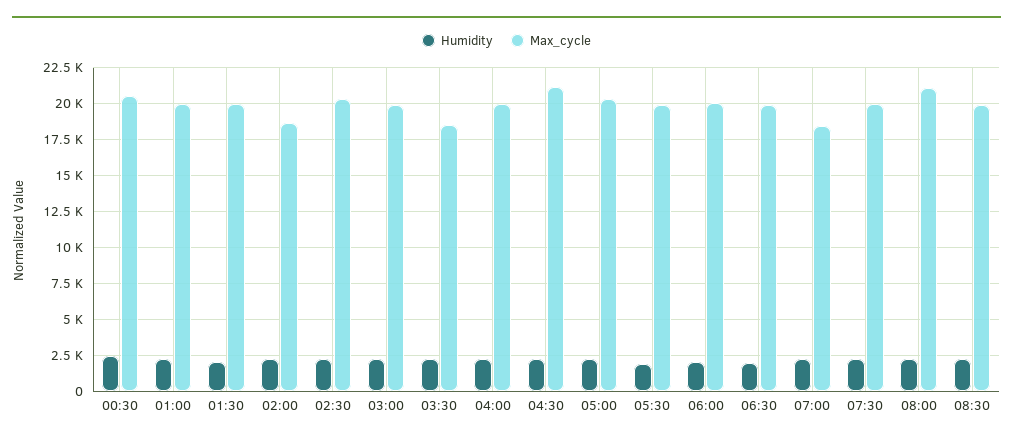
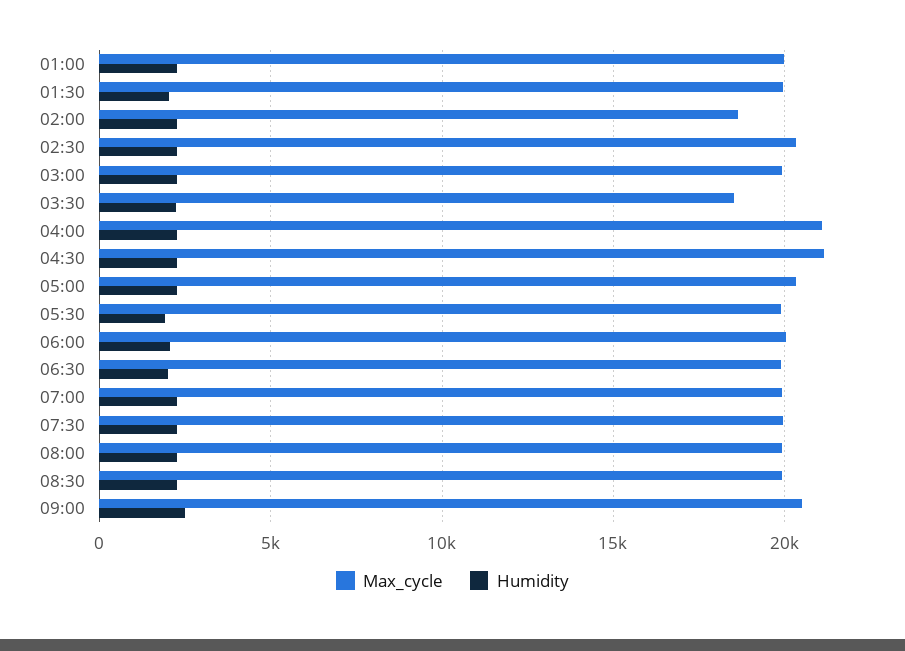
Humidity, 00:30: 2500 -> none
Max_cycle, 00:30: 20500 -> none
Max_cycle, 04:00: 20000 -> 21000
Max_cycle, 07:00: 18500 -> 20000
Max_cycle, 08:00: 21000 -> 20000
Max_cycle, 09:00: none -> 20500
Humidity, 09:00: none -> 2500

